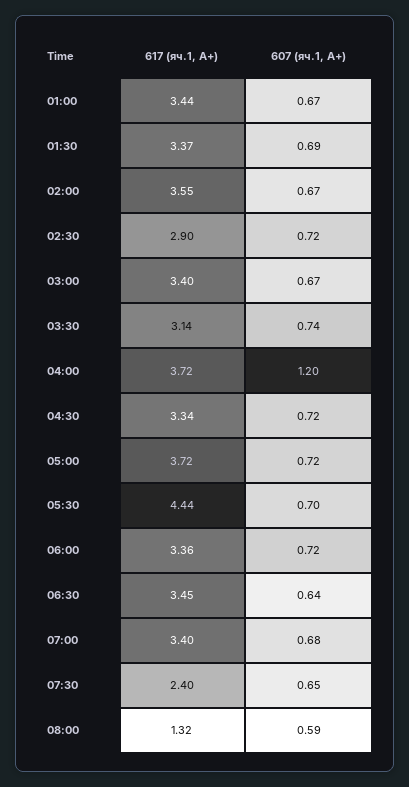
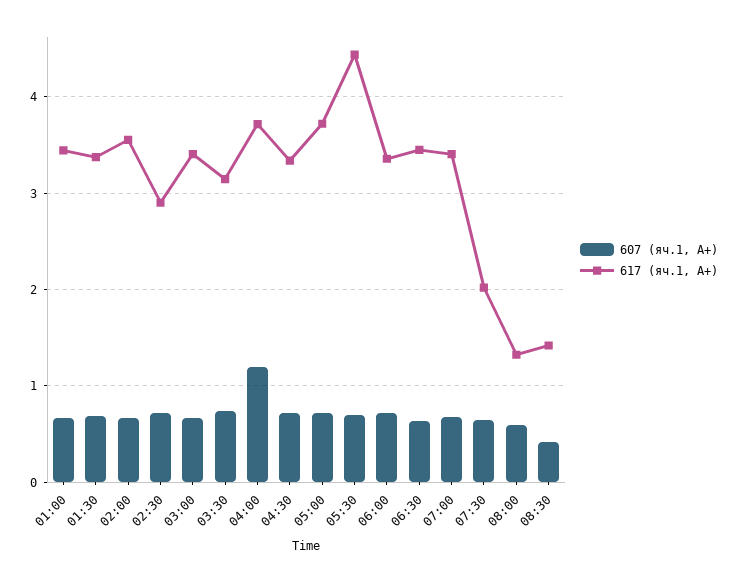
617 (яч.1, А+), 07:30: 2.4 -> 2
607 (яч.1, А+), 08:30: none -> 0.4
617 (яч.1, А+), 08:30: none -> 1.4

